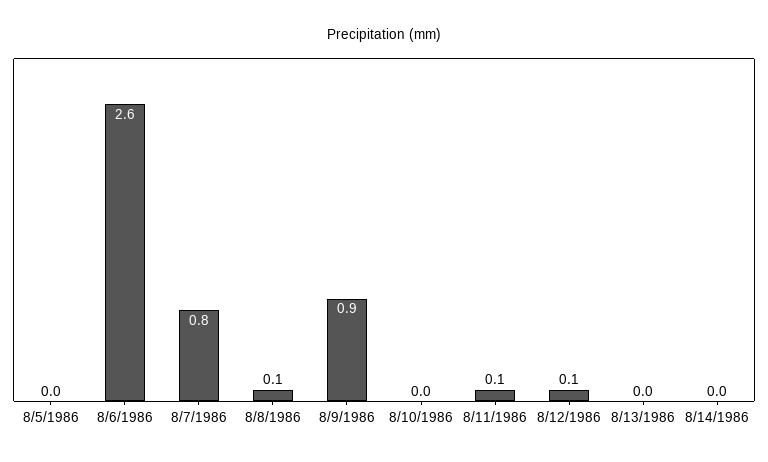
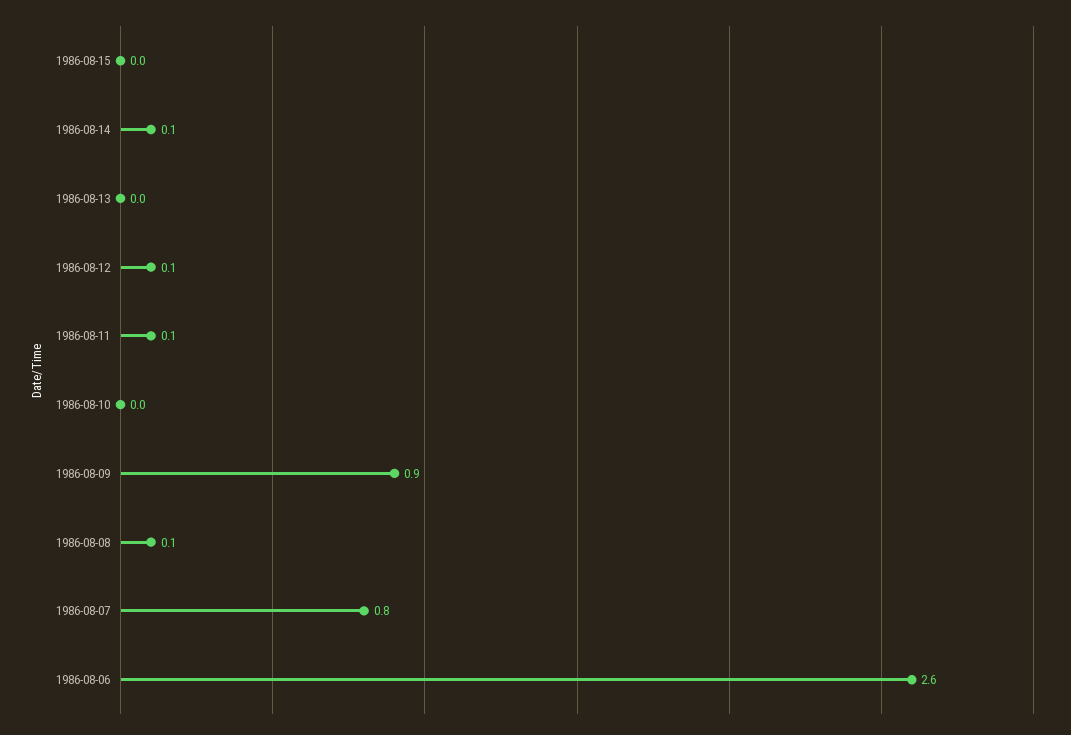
8/5/1986: 0 -> none
8/14/1986: 0 -> 0.1
1986-08-15: none -> 0

